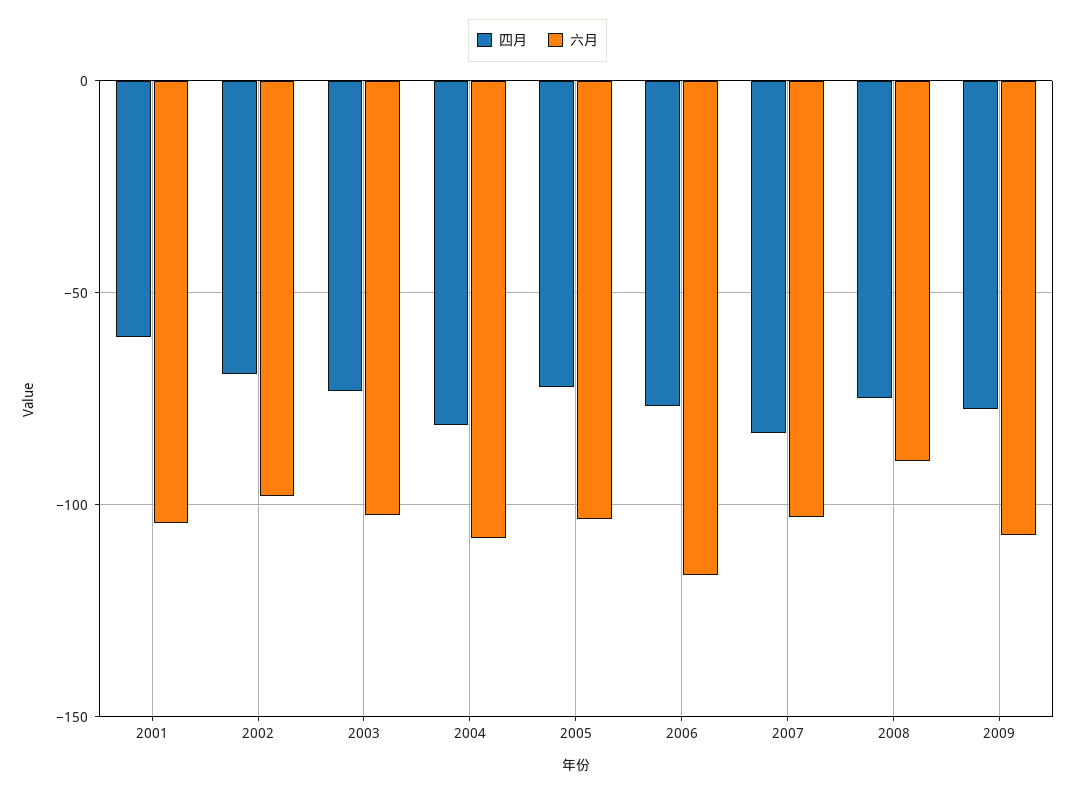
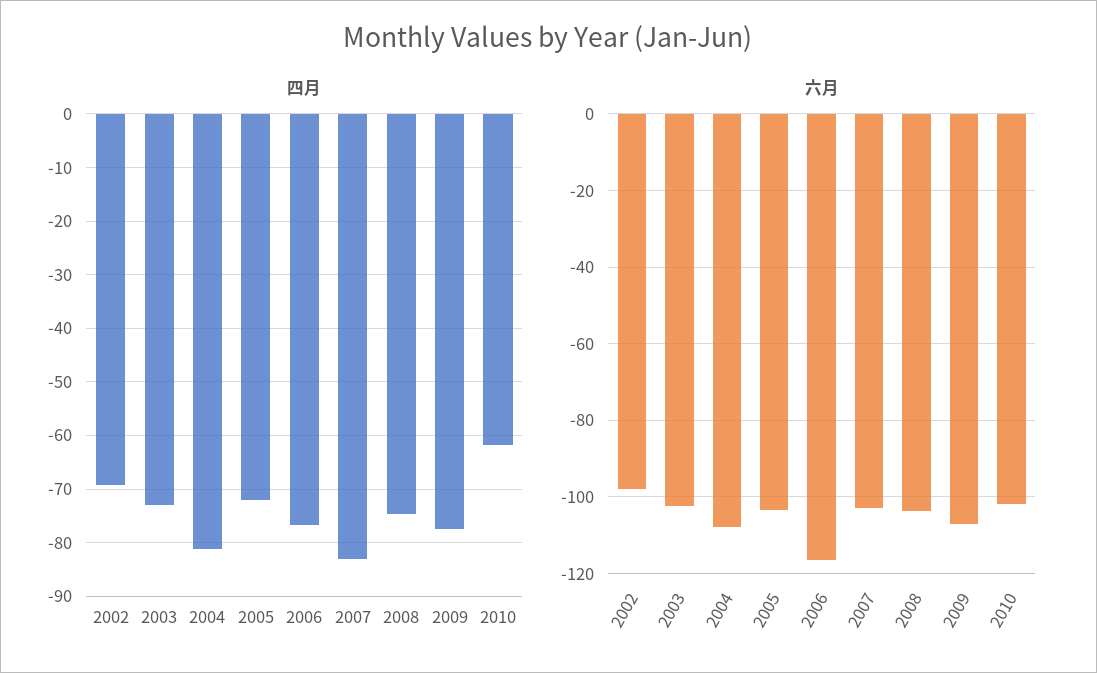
四月, 2001: -60 -> none
六月, 2001: -105 -> none
六月, 2008: -90 -> -104
四月, 2010: none -> -62
六月, 2010: none -> -102

